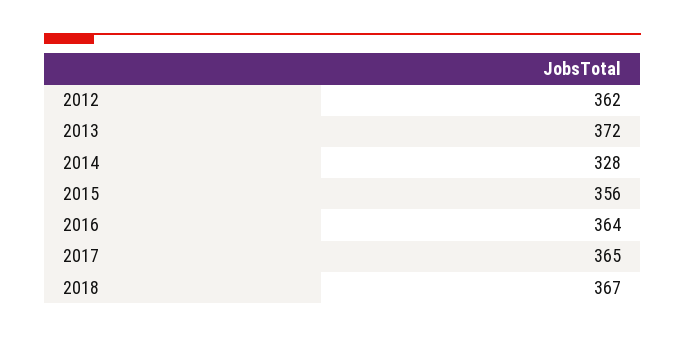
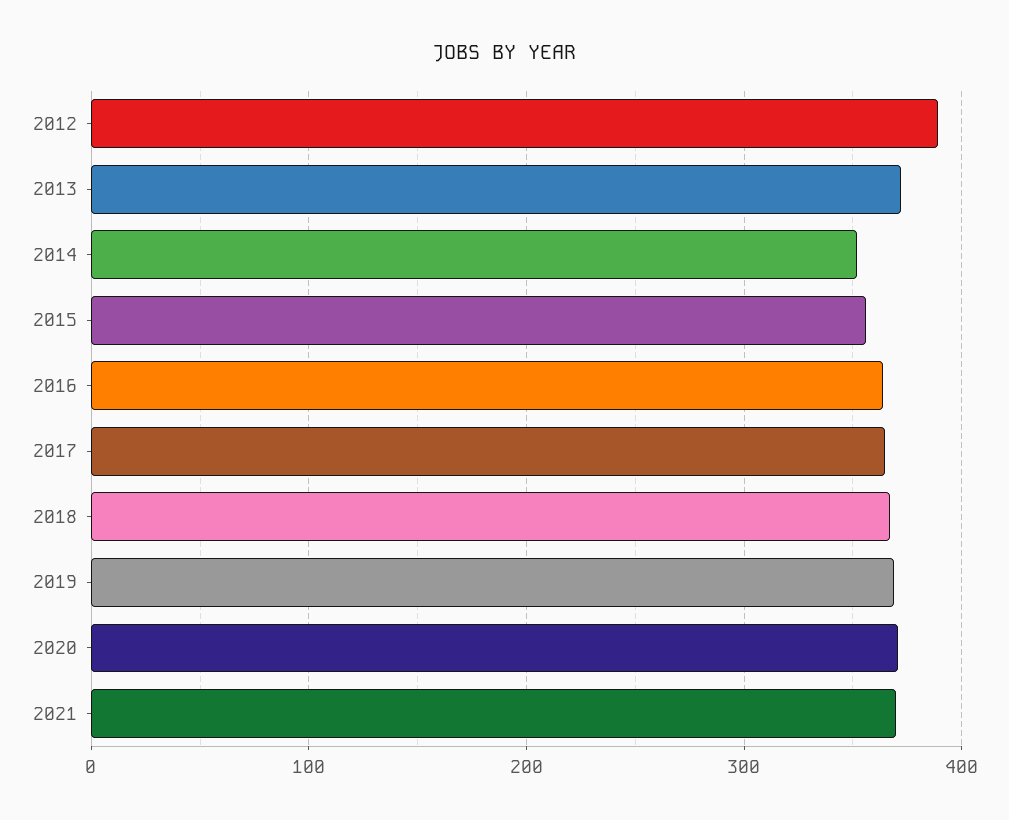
2012: 362 -> 390
2014: 328 -> 350
2019: none -> 370
2020: none -> 370
2021: none -> 370

